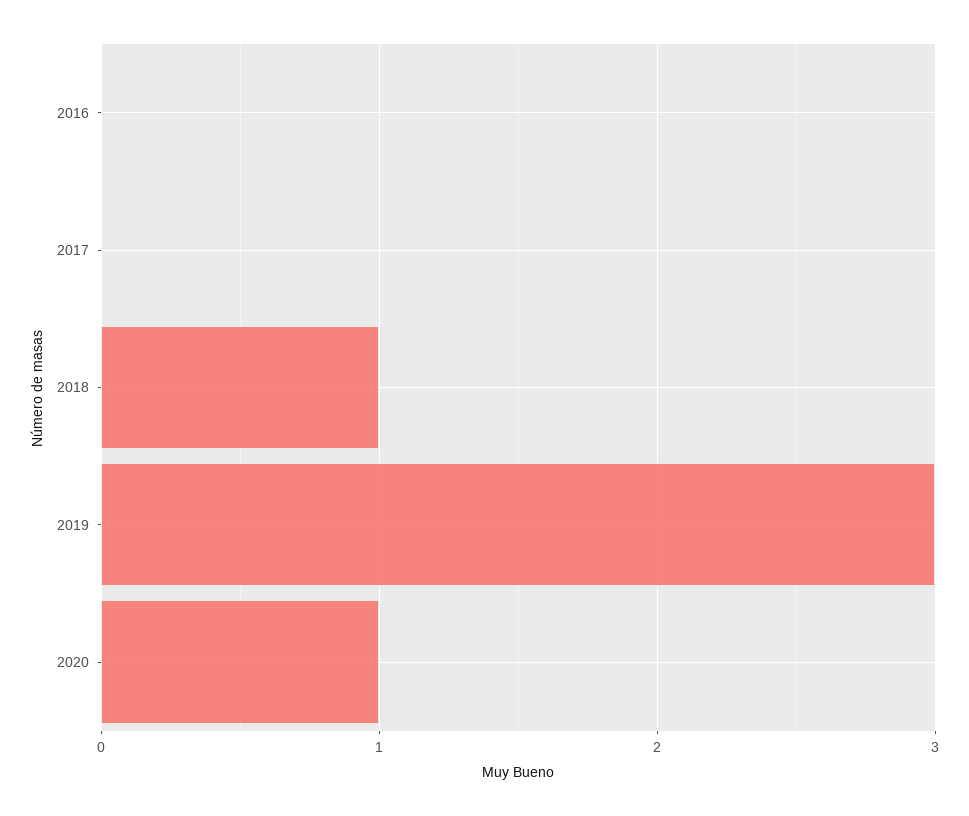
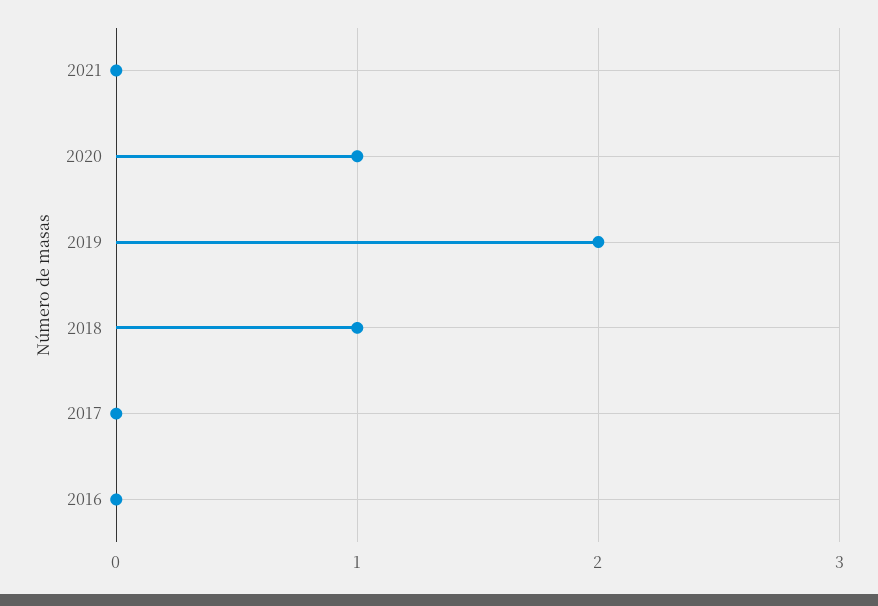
2019: 3 -> 2
2021: none -> 0

